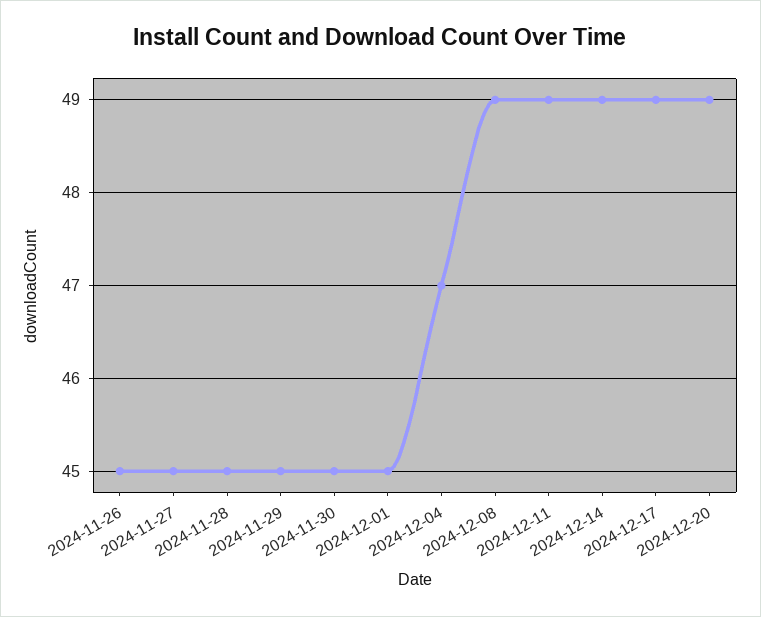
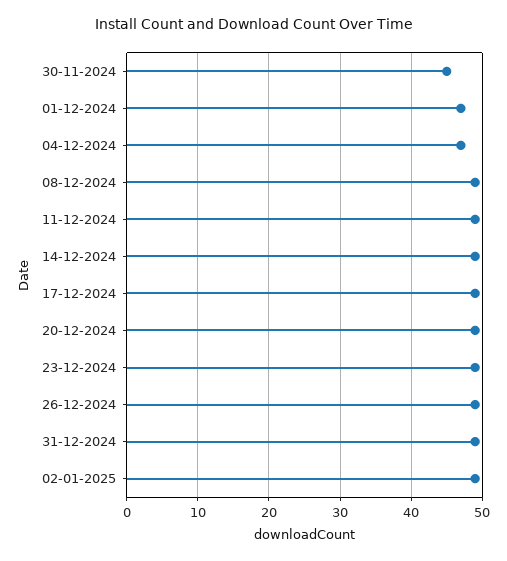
2024-11-26: 45 -> none
2024-11-27: 45 -> none
2024-11-28: 45 -> none
2024-11-29: 45 -> none
2024-12-01: 45 -> 47
23-12-2024: none -> 49
26-12-2024: none -> 49
31-12-2024: none -> 49
02-01-2025: none -> 49

